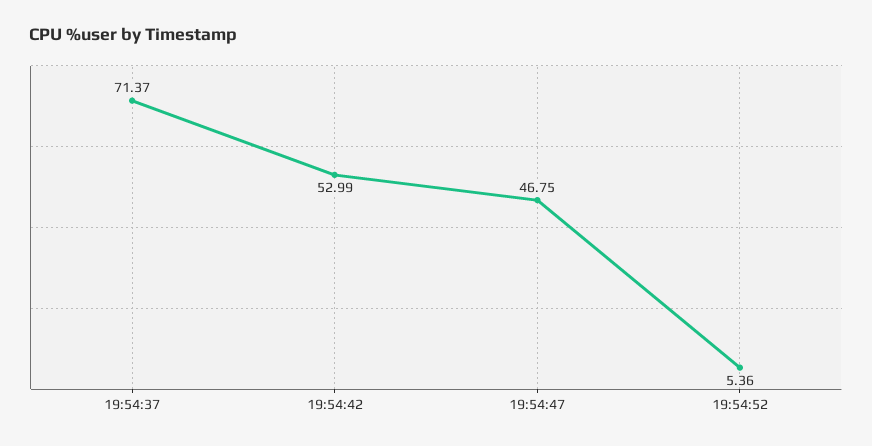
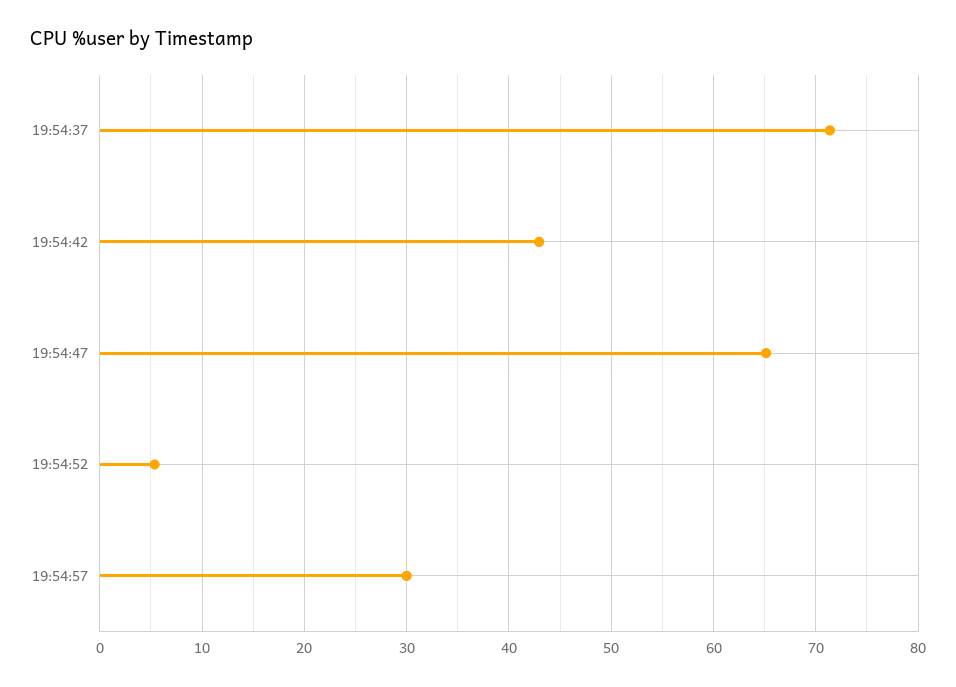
19:54:42: 52.99 -> 43
19:54:47: 46.75 -> 65
19:54:57: none -> 30

